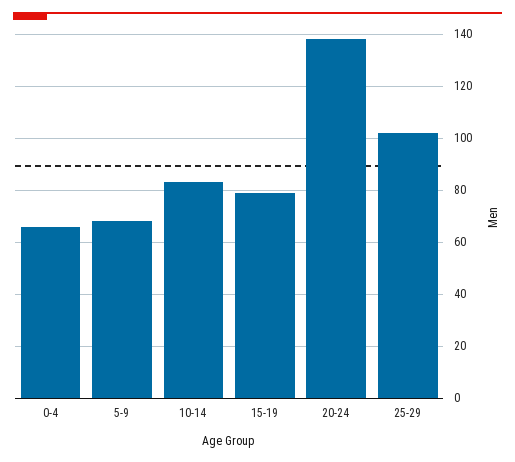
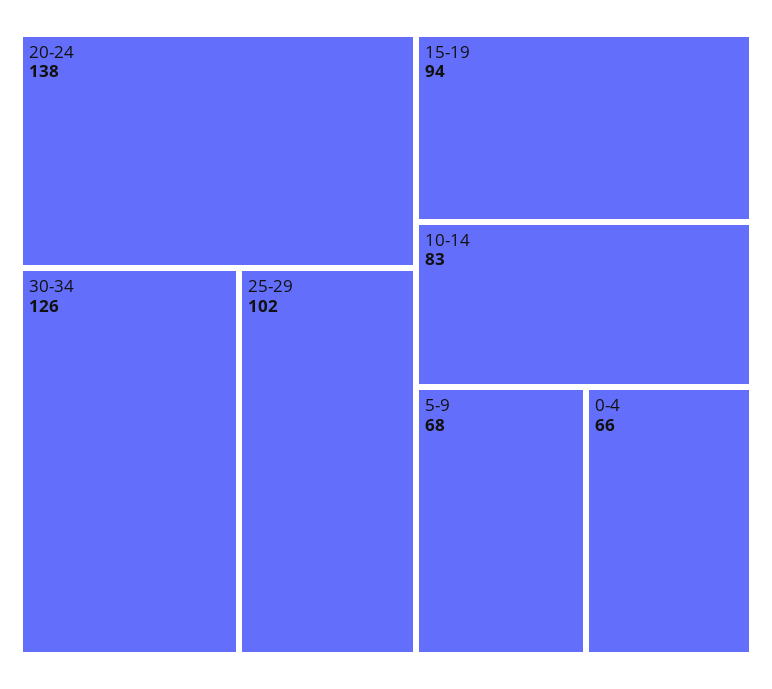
15-19: 80 -> 94
30-34: none -> 126

